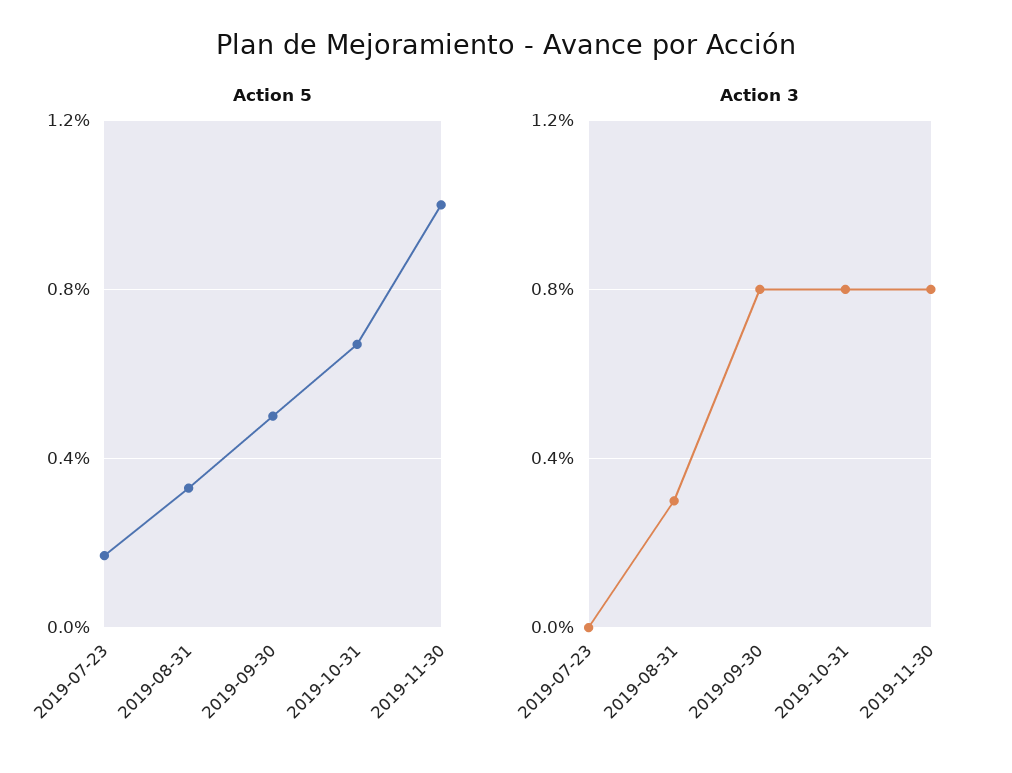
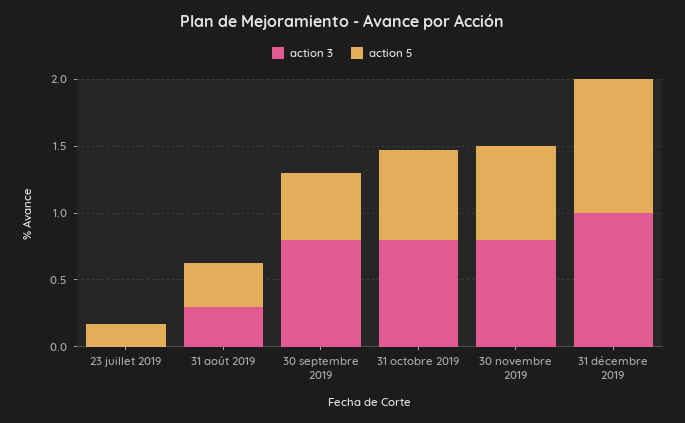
Action 5, 2019-11-30: 1 -> 0.7
Action 3, 31 décembre 2019: none -> 1
Action 5, 31 décembre 2019: none -> 1

